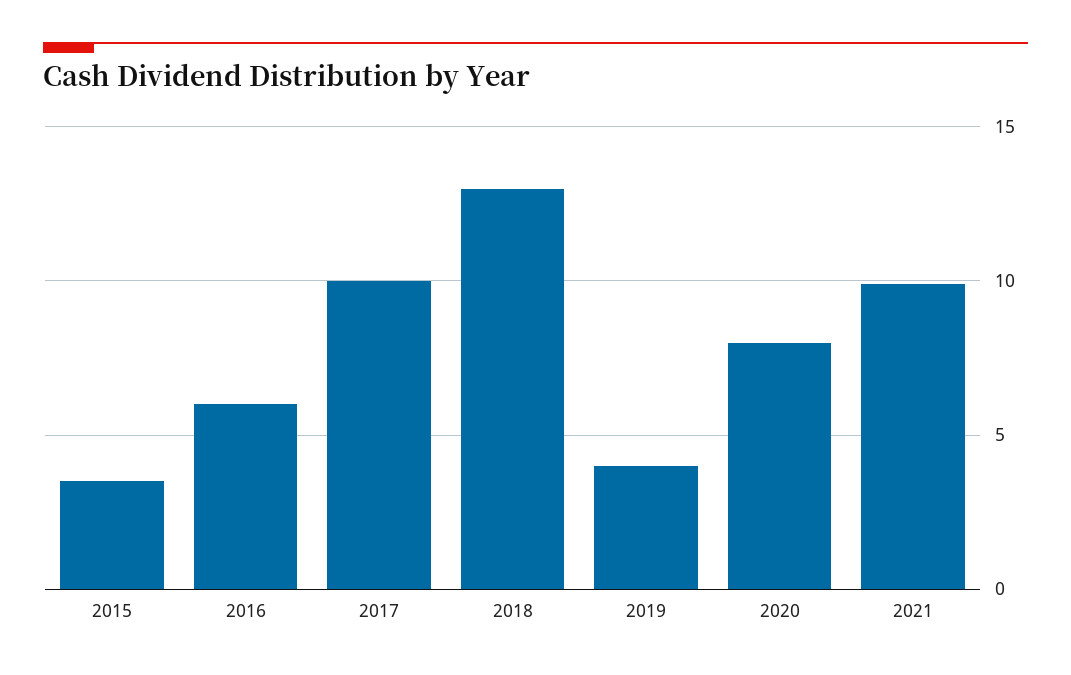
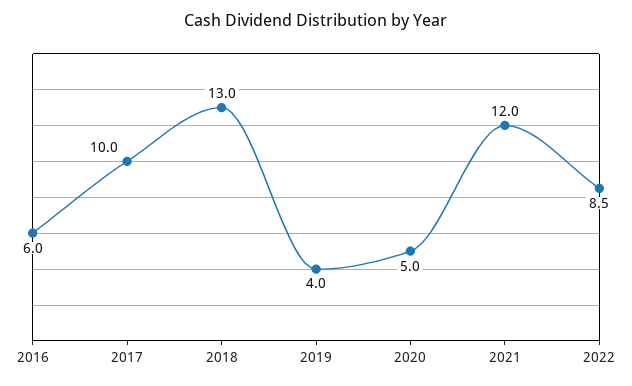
2015: 3.5 -> none
2020: 8 -> 5
2021: 10 -> 12
2022: none -> 8.5

